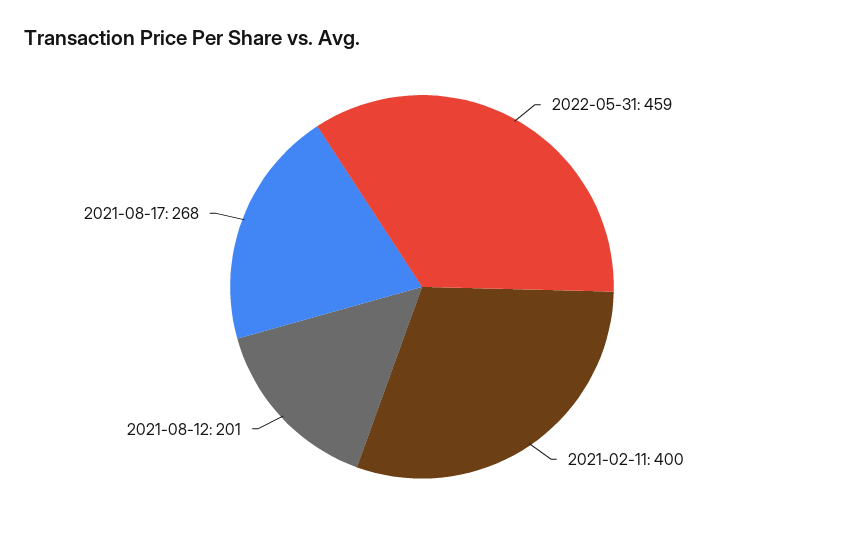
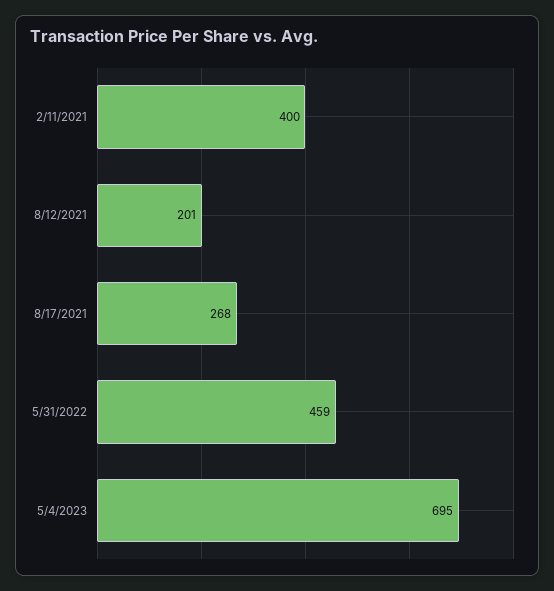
5/4/2023: none -> 695

